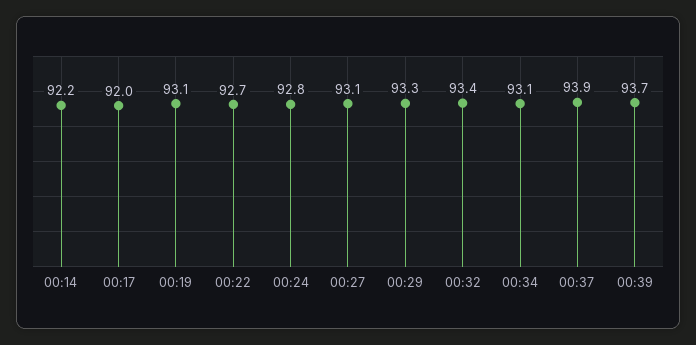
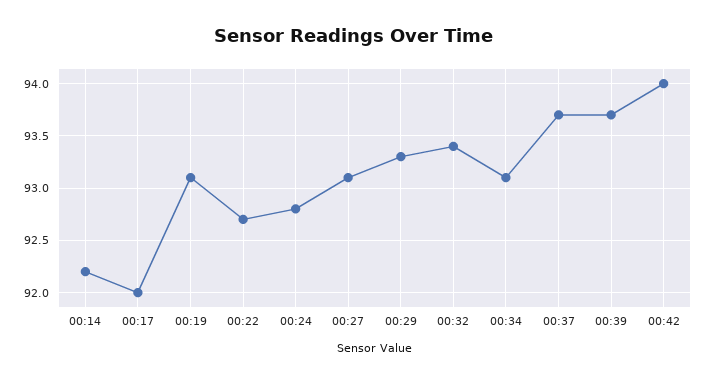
00:37: 93.9 -> 93.7
00:42: none -> 94

